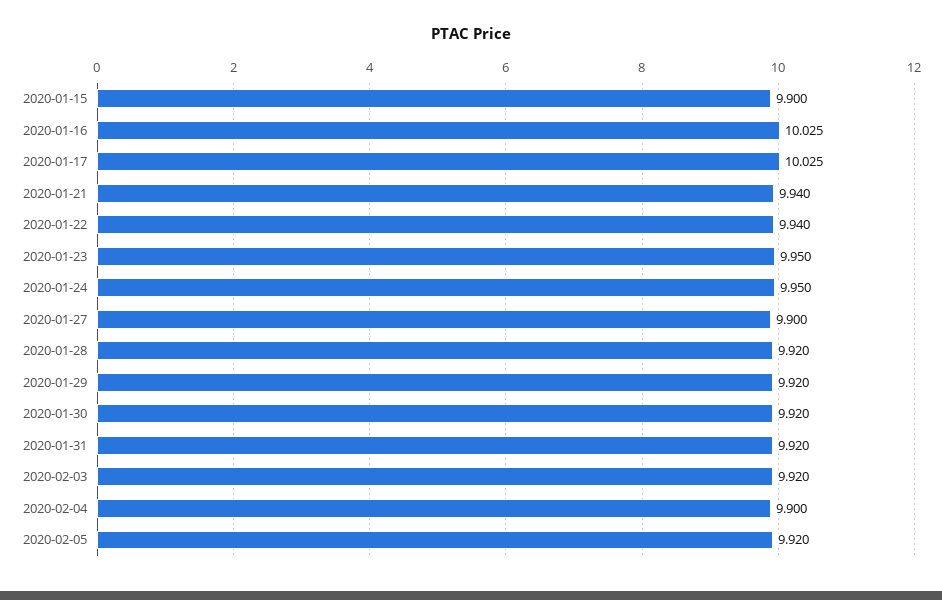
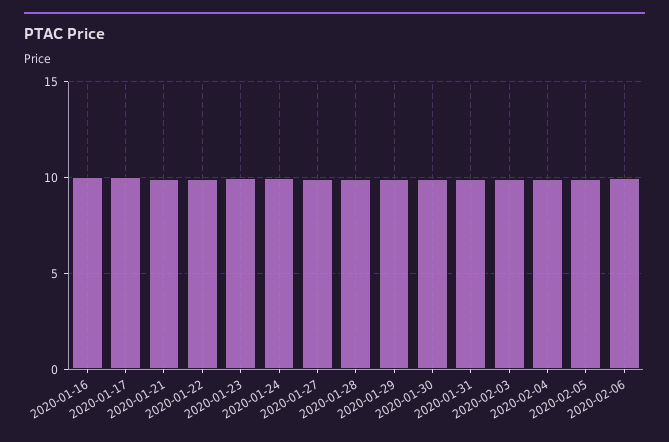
2020-01-15: 9.9 -> none
2020-02-06: none -> 10

